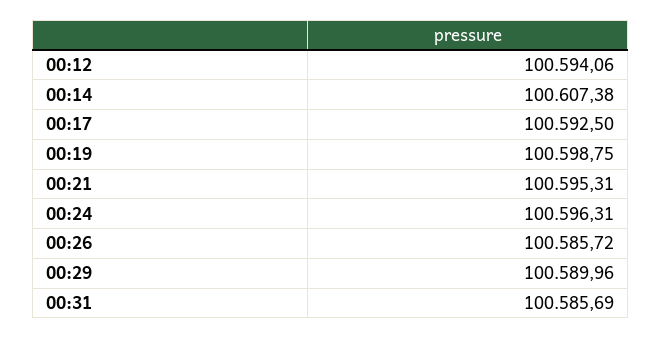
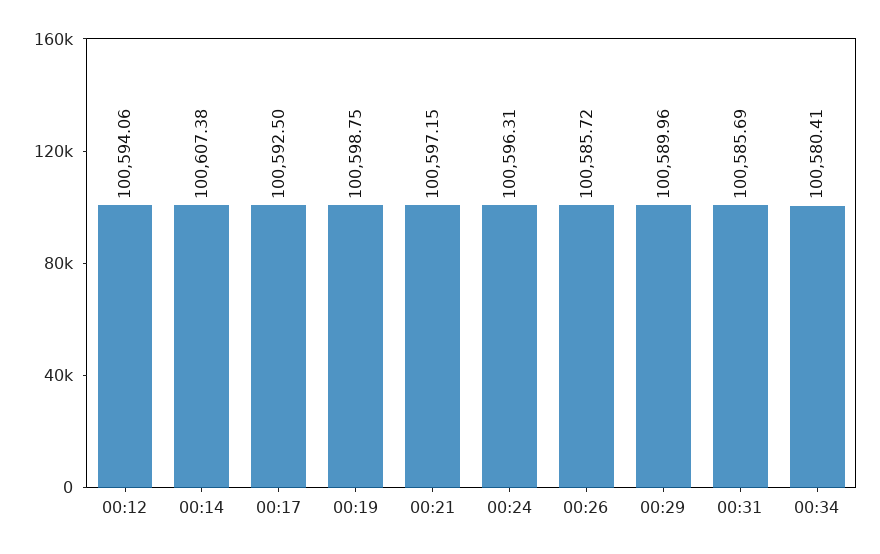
00:21: 100595.31 -> 100597.15
00:34: none -> 100580.41

